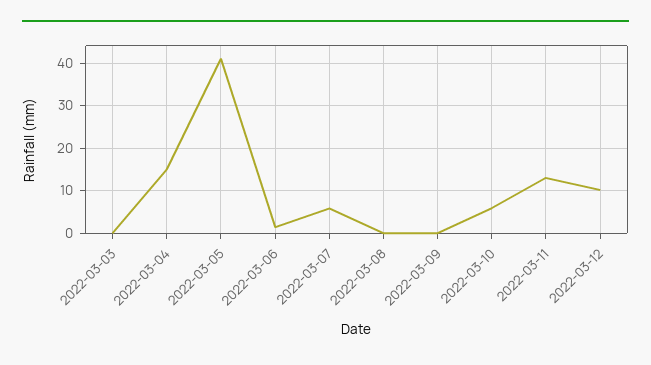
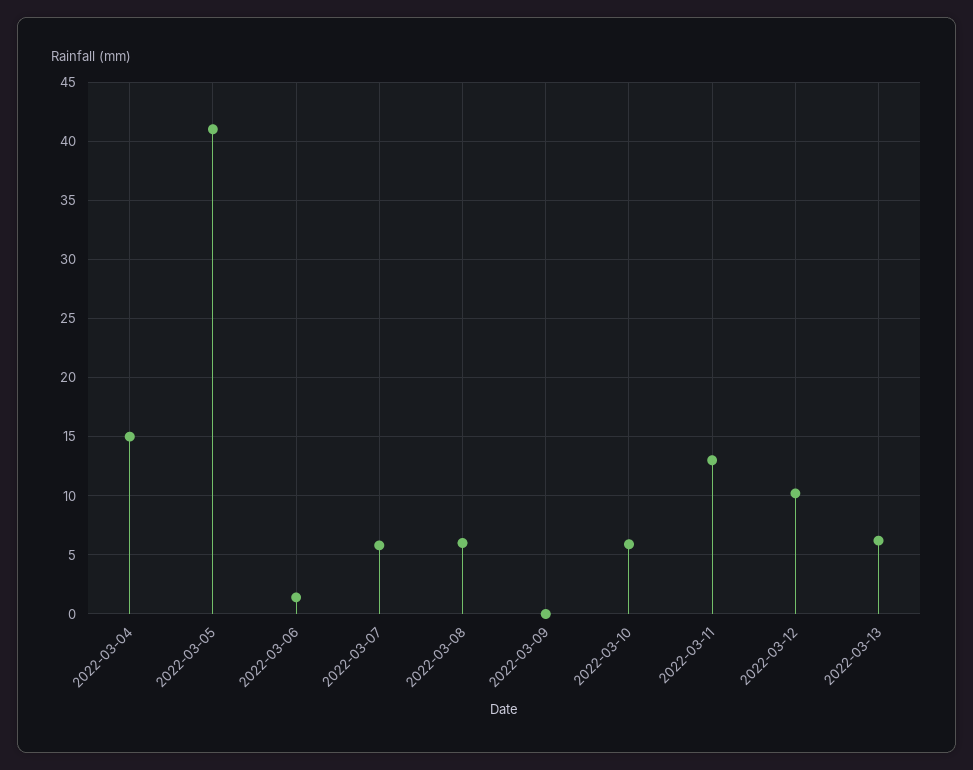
2022-03-03: 0 -> none
2022-03-08: 0 -> 6
2022-03-13: none -> 6

